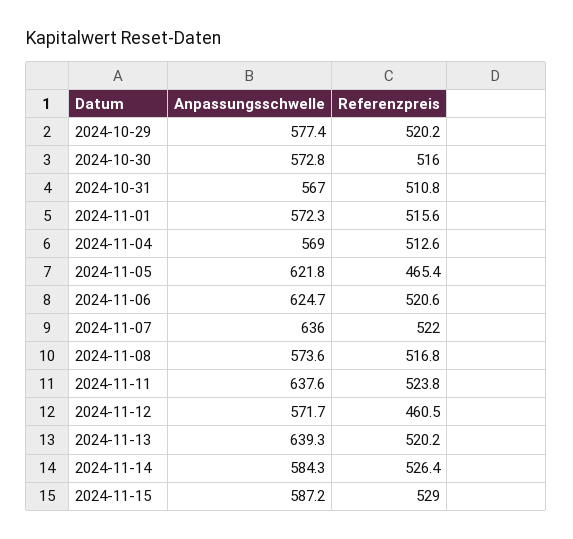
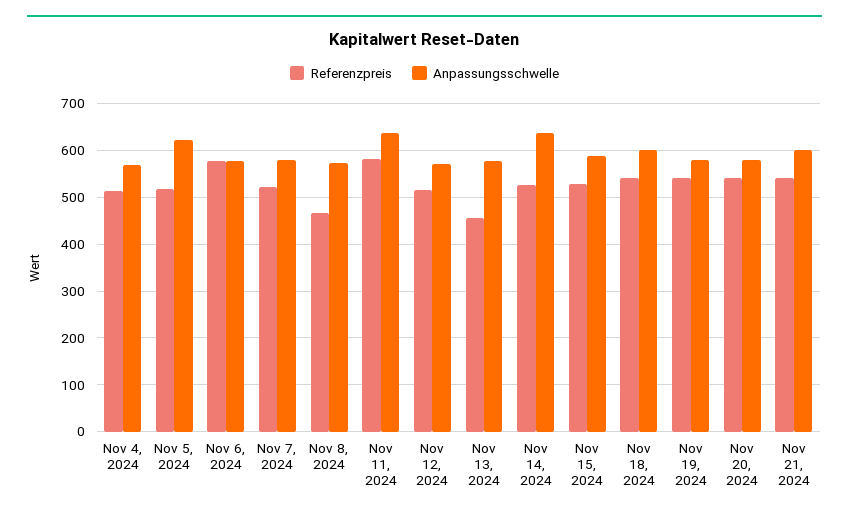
Anpassungsschwelle, 2024-10-29: 577.4 -> none
Referenzpreis, 2024-10-29: 520.2 -> none
Anpassungsschwelle, 2024-10-30: 572.8 -> none
Referenzpreis, 2024-10-30: 516 -> none
Anpassungsschwelle, 2024-10-31: 567 -> none
Referenzpreis, 2024-10-31: 510.8 -> none
Anpassungsschwelle, 2024-11-01: 572.3 -> none
Referenzpreis, 2024-11-01: 515.6 -> none
Referenzpreis, 2024-11-05: 465.4 -> 520
Anpassungsschwelle, 2024-11-06: 624.7 -> 580
Referenzpreis, 2024-11-06: 520.6 -> 580
Anpassungsschwelle, 2024-11-07: 636 -> 580
Referenzpreis, 2024-11-08: 516.8 -> 460
Referenzpreis, 2024-11-11: 523.8 -> 580
Referenzpreis, 2024-11-12: 460.5 -> 520
Anpassungsschwelle, 2024-11-13: 639.3 -> 580
Referenzpreis, 2024-11-13: 520.2 -> 460
Anpassungsschwelle, 2024-11-14: 584.3 -> 640
Referenzpreis, Nov 18, 2024: none -> 540
Anpassungsschwelle, Nov 18, 2024: none -> 600
Referenzpreis, Nov 19, 2024: none -> 540
Anpassungsschwelle, Nov 19, 2024: none -> 580
Referenzpreis, Nov 20, 2024: none -> 540
Anpassungsschwelle, Nov 20, 2024: none -> 580
Referenzpreis, Nov 21, 2024: none -> 540
Anpassungsschwelle, Nov 21, 2024: none -> 600

